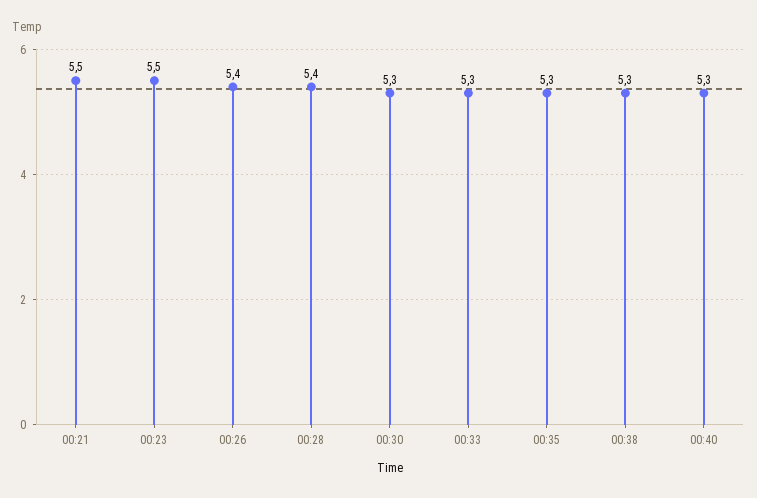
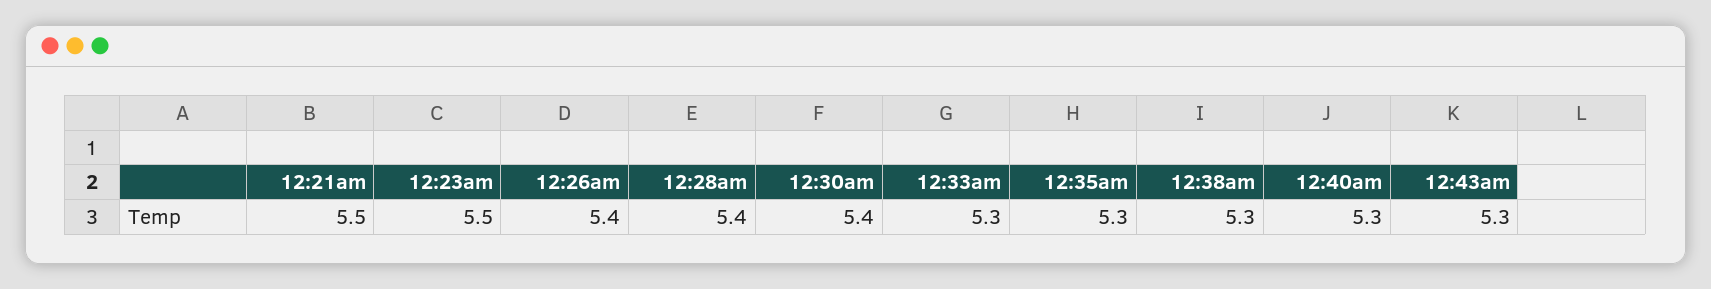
00:30: 5.3 -> 5.4
12:43am: none -> 5.3

